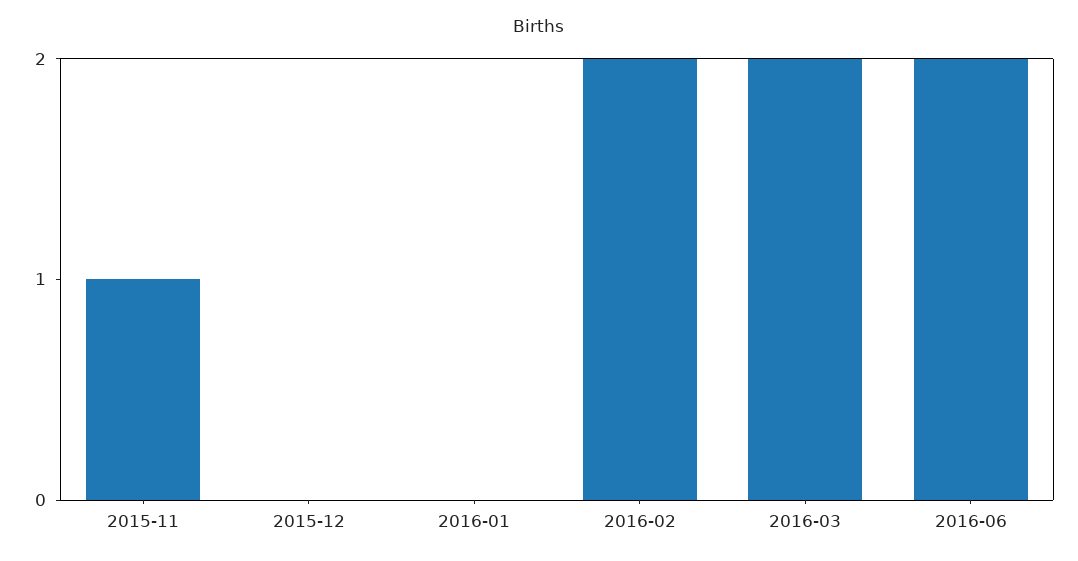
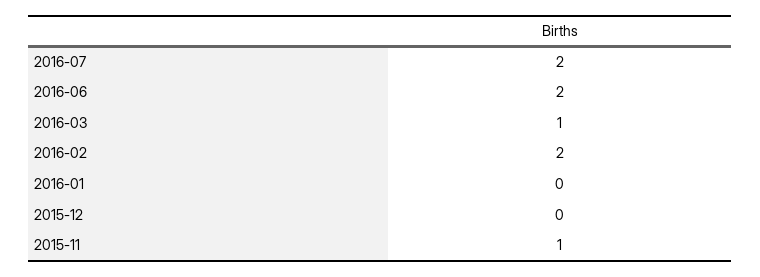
2016-03: 2 -> 1
2016-07: none -> 2

